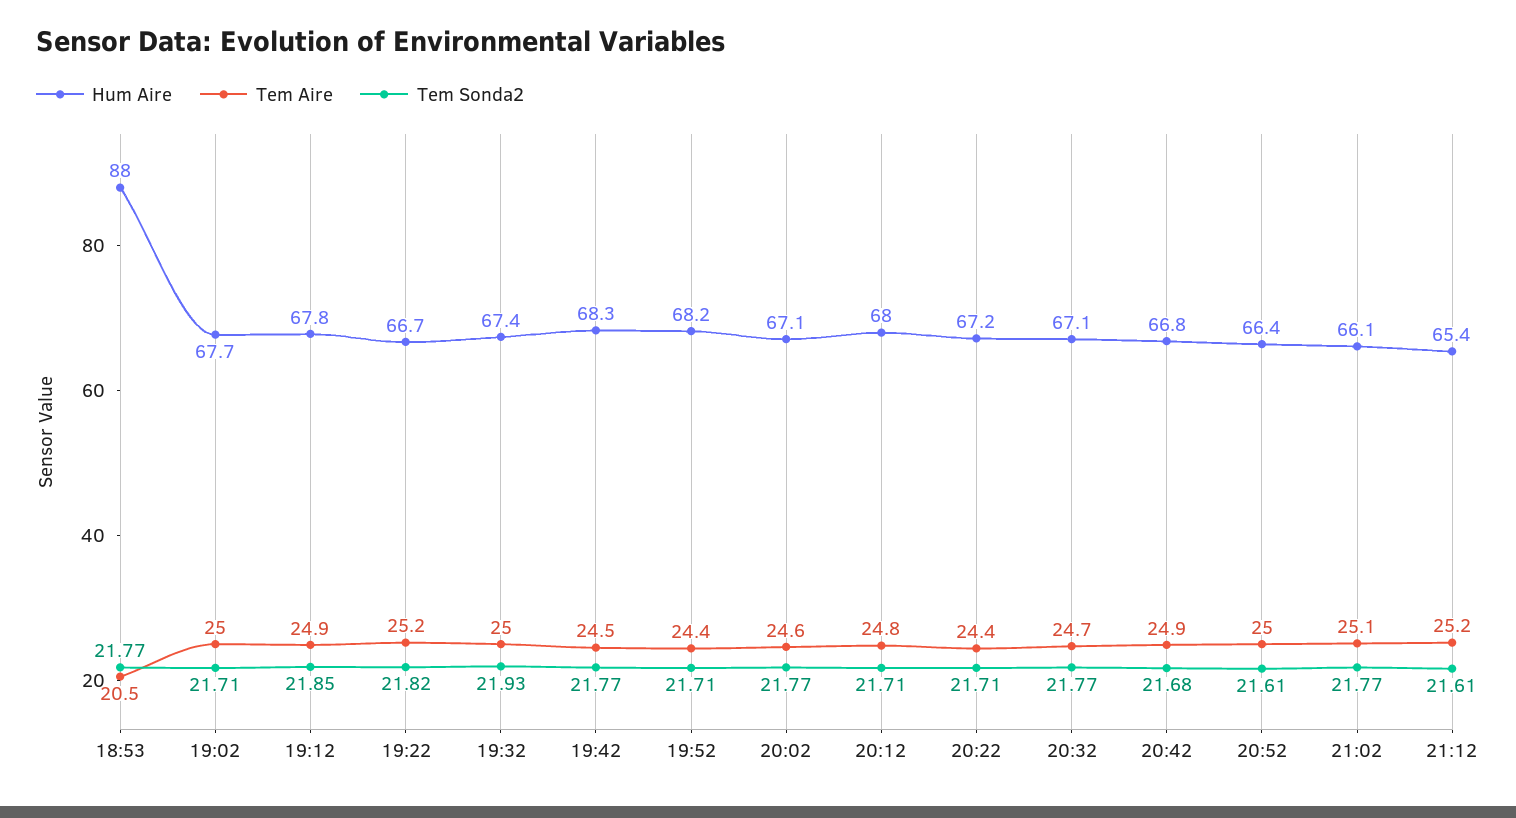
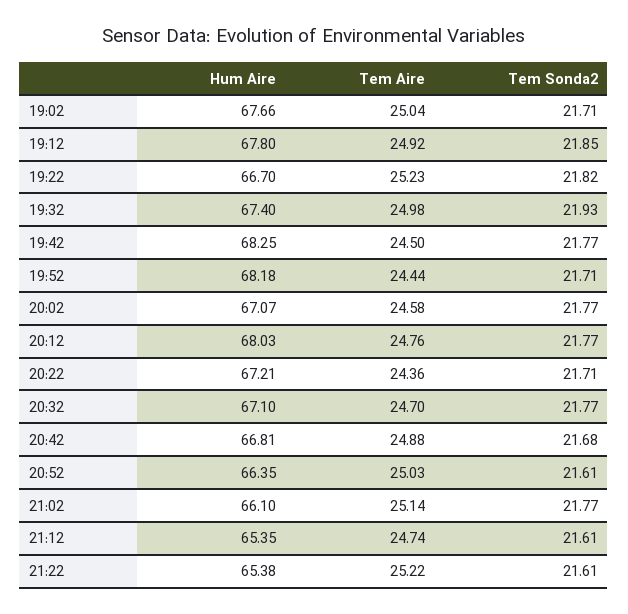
Hum Aire, 18:53: 88 -> none
Tem Aire, 18:53: 20.5 -> none
Tem Sonda2, 18:53: 21.77 -> none
Tem Sonda2, 20:12: 21.71 -> 21.77
Tem Aire, 21:12: 25.2 -> 24.74
Hum Aire, 21:22: none -> 65.38
Tem Aire, 21:22: none -> 25.22
Tem Sonda2, 21:22: none -> 21.61

